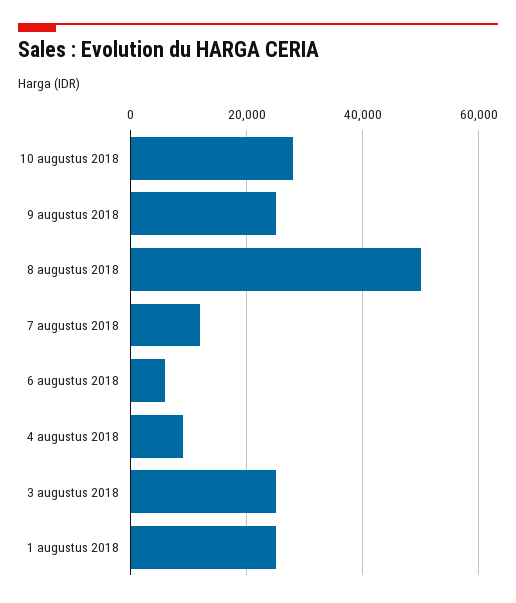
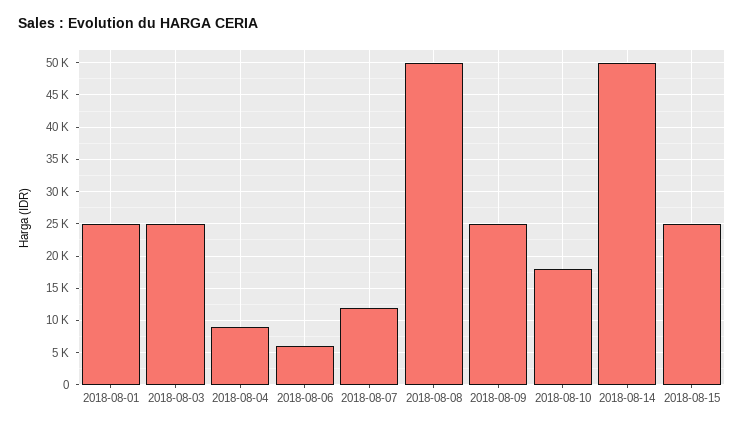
10 augustus 2018: 28000 -> 18000
2018-08-14: none -> 50000
2018-08-15: none -> 25000

